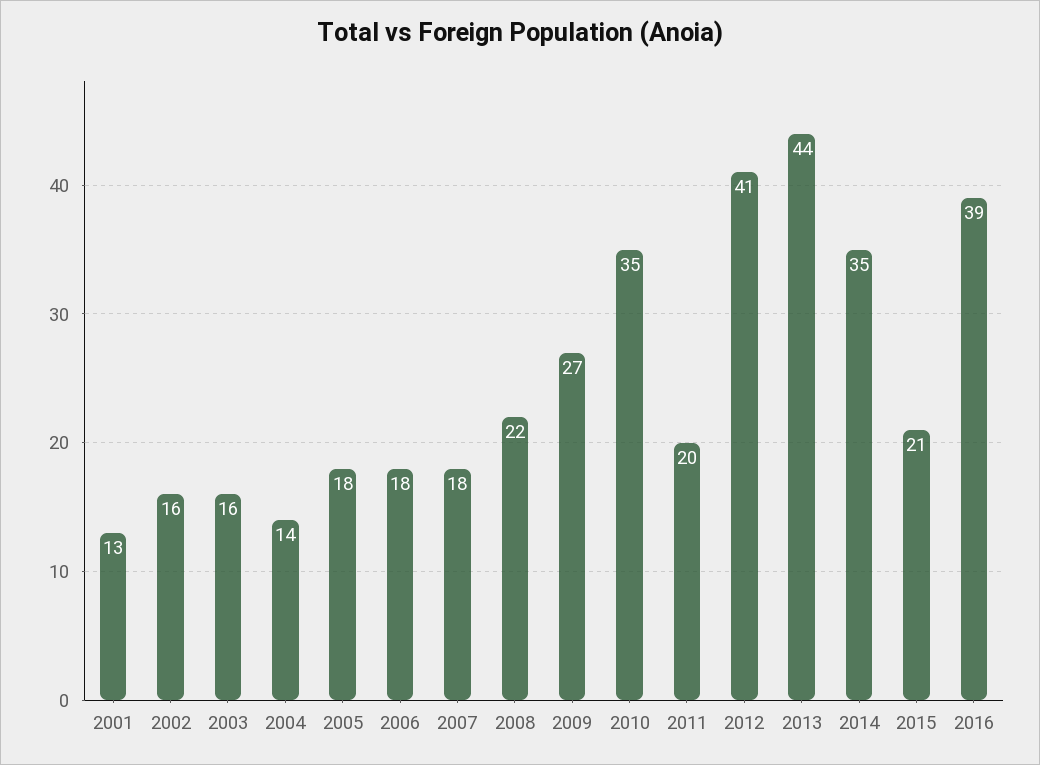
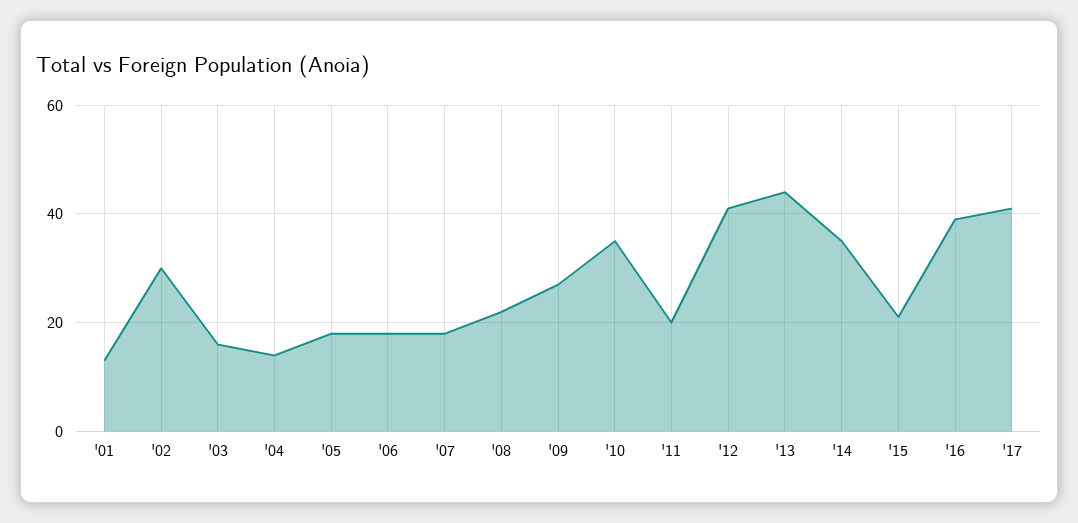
2002: 16 -> 30
'17: none -> 40

